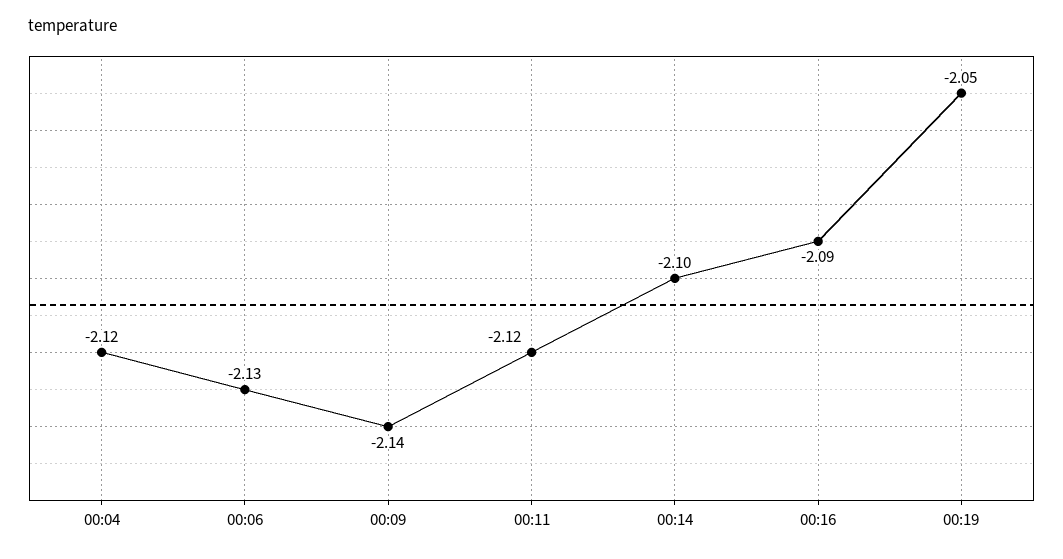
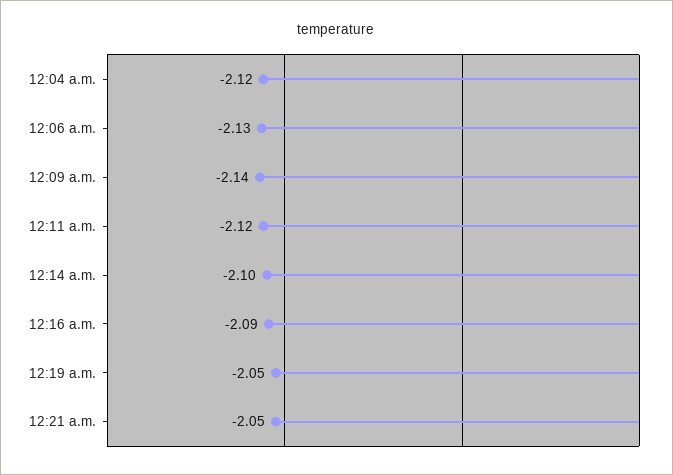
12:21 a.m.: none -> -2.05

